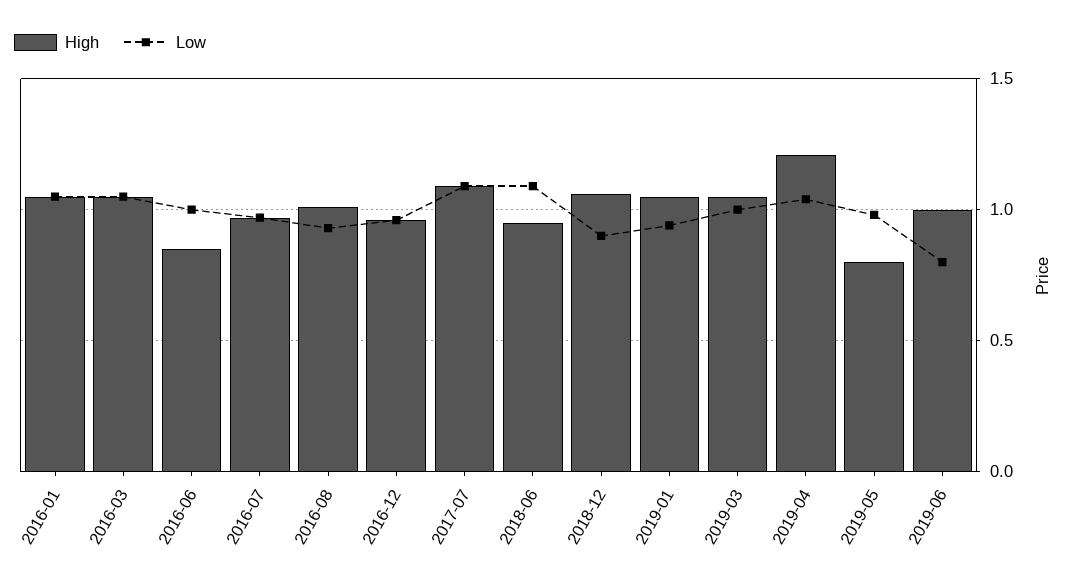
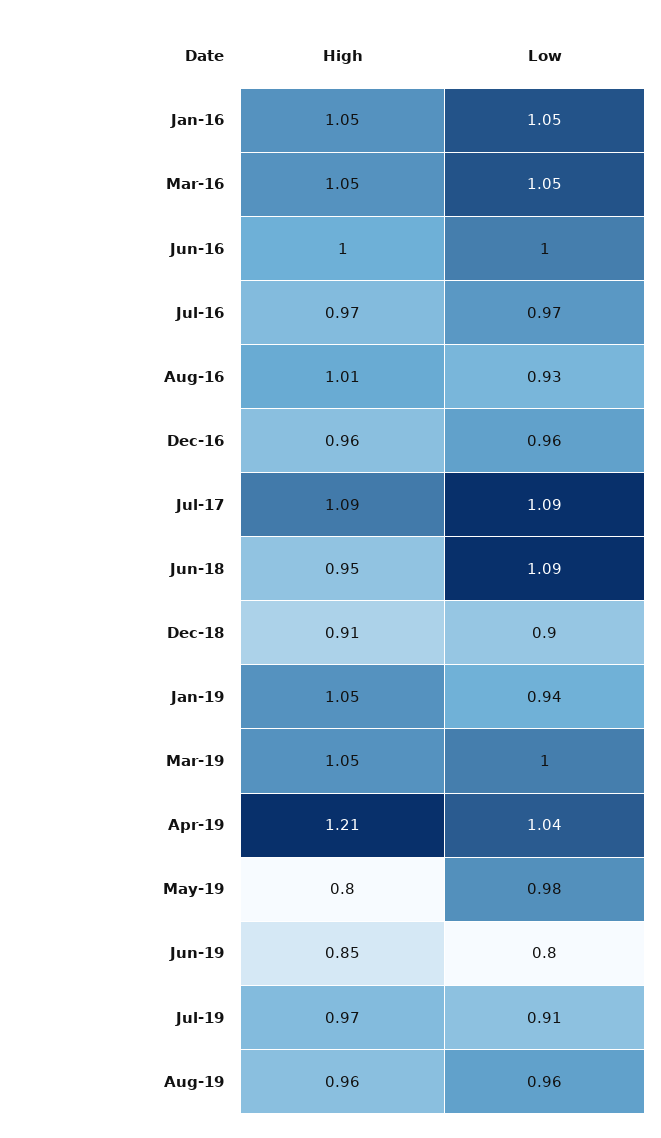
High, 2016-06: 0.85 -> 1
High, 2018-12: 1.05 -> 0.91
High, 2019-06: 1 -> 0.85
High, Jul-19: none -> 0.97
Low, Jul-19: none -> 0.91
High, Aug-19: none -> 0.96
Low, Aug-19: none -> 0.96

